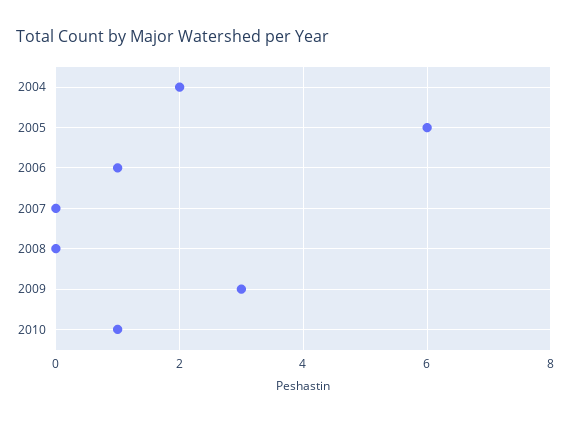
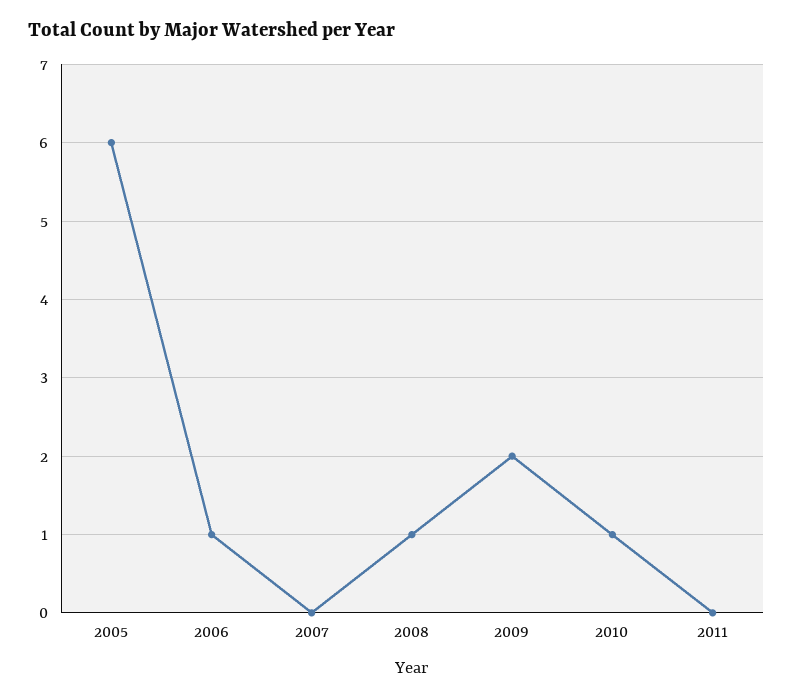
2004: 2 -> none
2008: 0 -> 1
2009: 3 -> 2
2011: none -> 0

